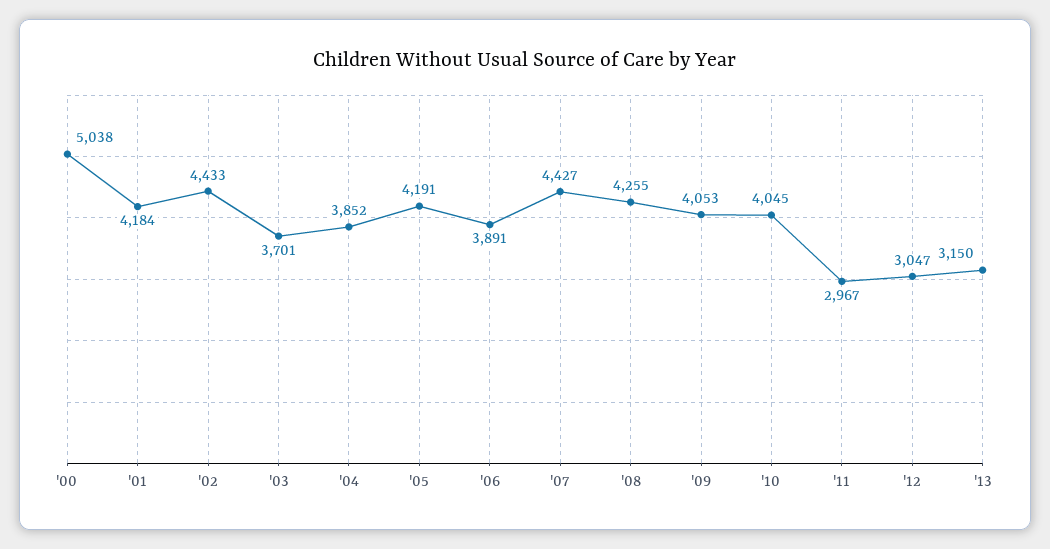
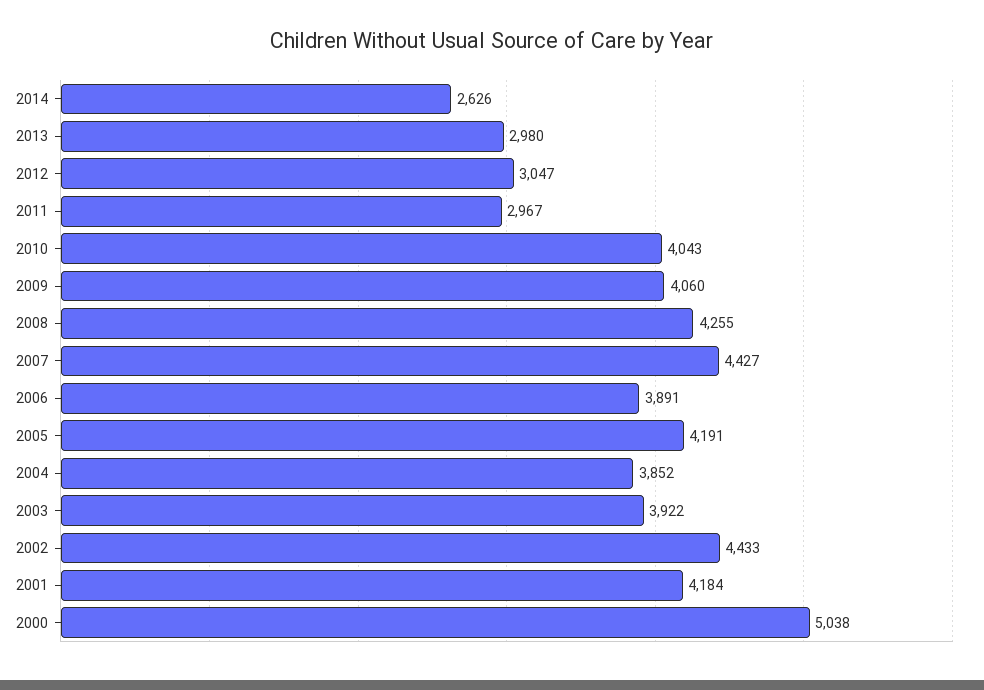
'03: 3701 -> 3922
'09: 4053 -> 4060
'10: 4045 -> 4043
'13: 3150 -> 2980
2014: none -> 2626

